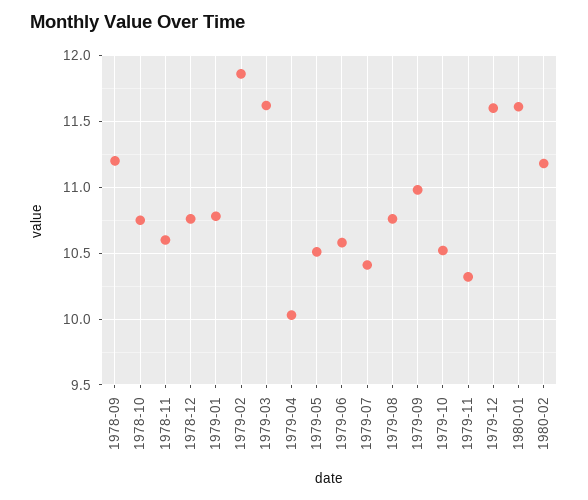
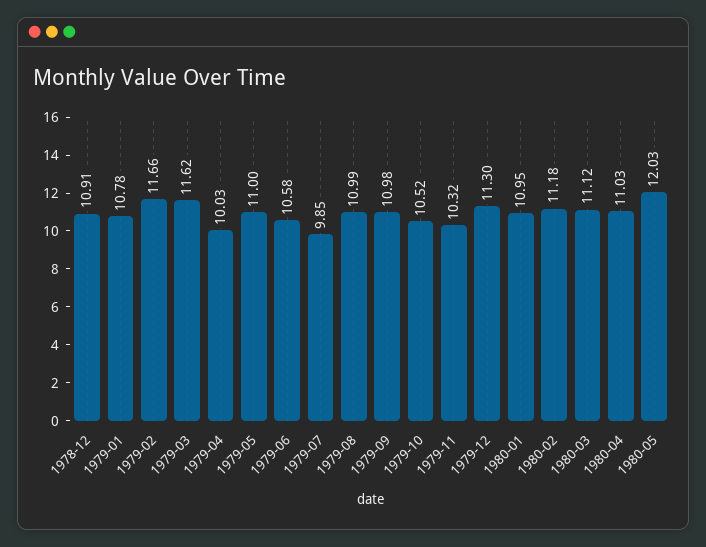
1978-09: 11.2 -> none
1978-10: 10.75 -> none
1978-11: 10.6 -> none
1978-12: 10.75 -> 10.91
1979-02: 11.85 -> 11.66
1979-05: 10.5 -> 11
1979-07: 10.4 -> 9.85
1979-08: 10.75 -> 10.99
1979-12: 11.6 -> 11.3
1980-01: 11.6 -> 10.95
1980-03: none -> 11.12
1980-04: none -> 11.03
1980-05: none -> 12.03

